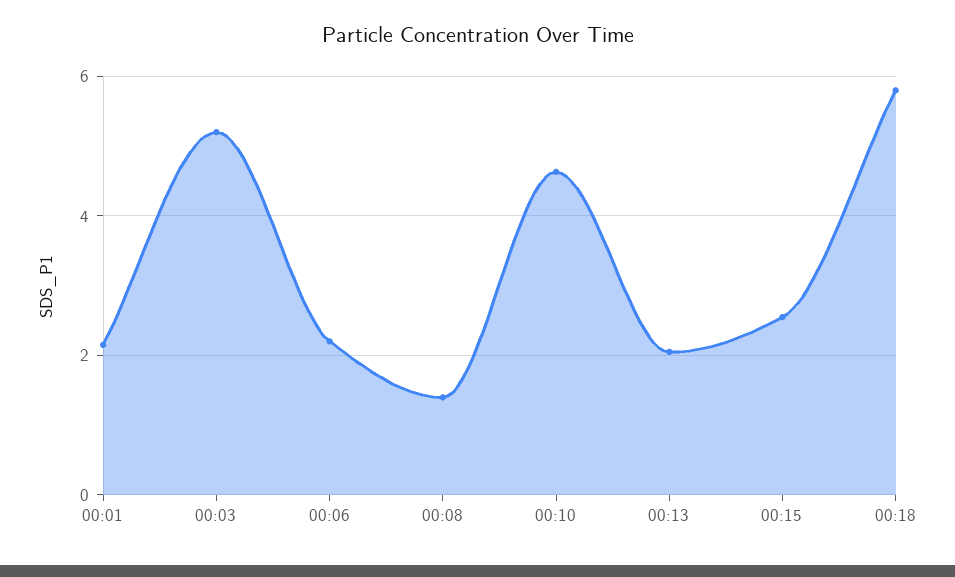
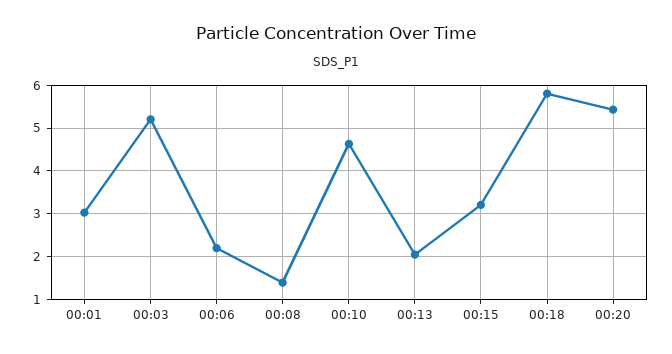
00:01: 2.2 -> 3
00:15: 2.6 -> 3.2
00:20: none -> 5.4

